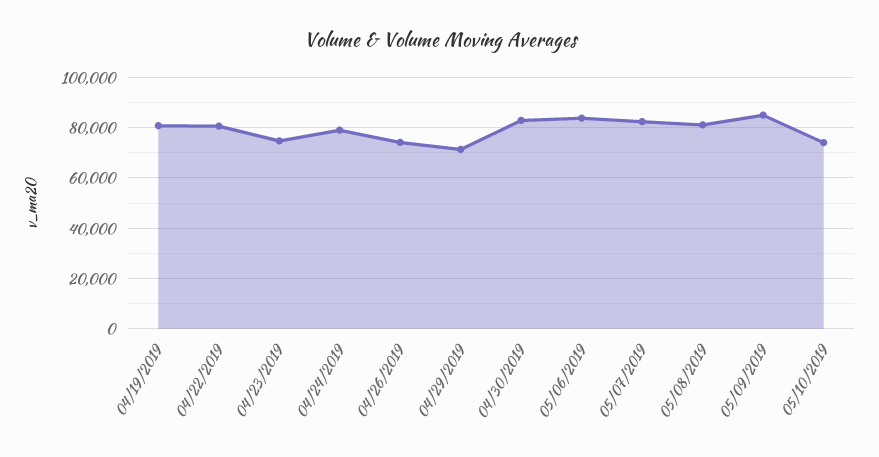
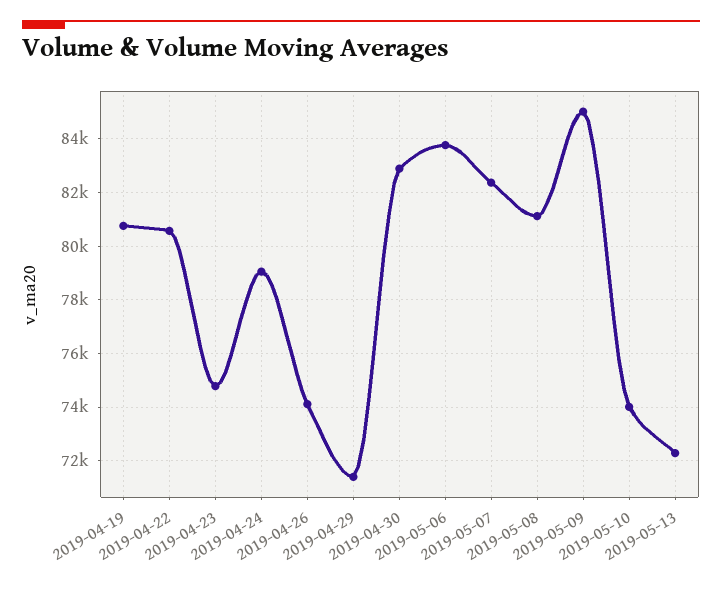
2019-05-13: none -> 72250

